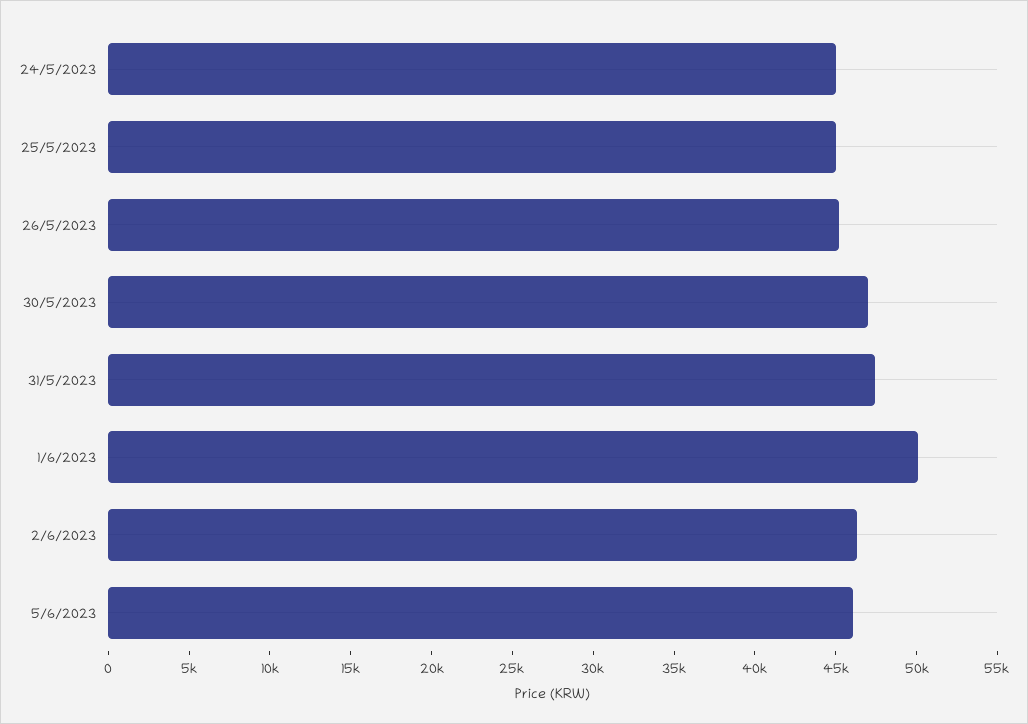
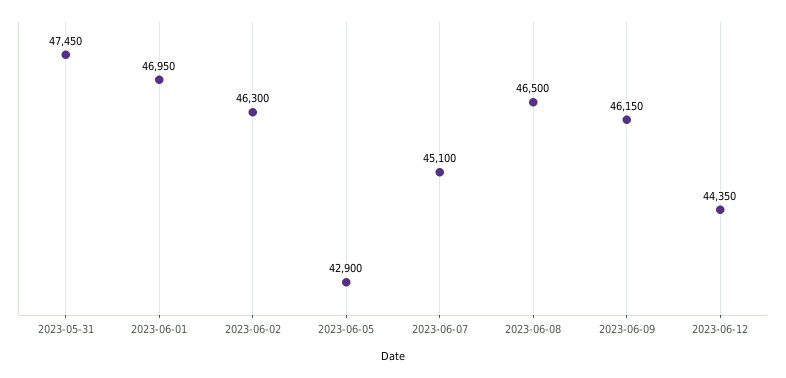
24/5/2023: 45000 -> none
25/5/2023: 45000 -> none
26/5/2023: 45000 -> none
30/5/2023: 47000 -> none
1/6/2023: 50000 -> 46950
5/6/2023: 46000 -> 42900
2023-06-07: none -> 45100
2023-06-08: none -> 46500
2023-06-09: none -> 46150
2023-06-12: none -> 44350

